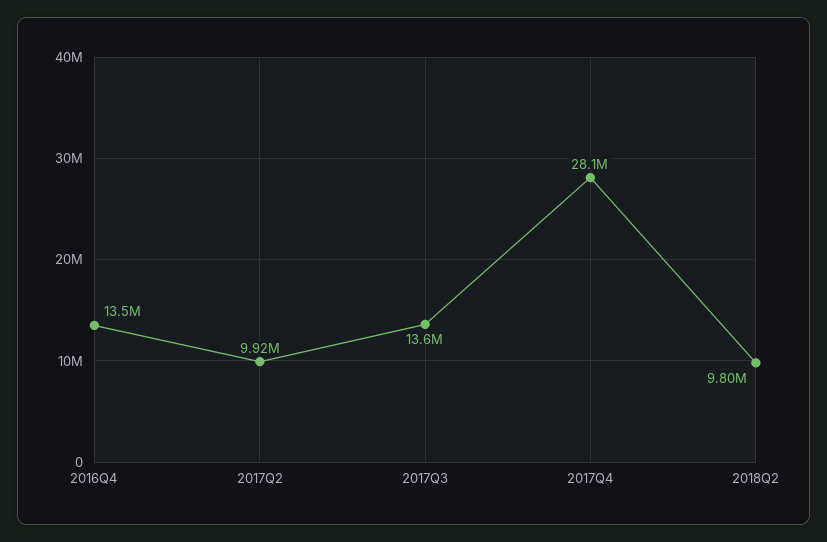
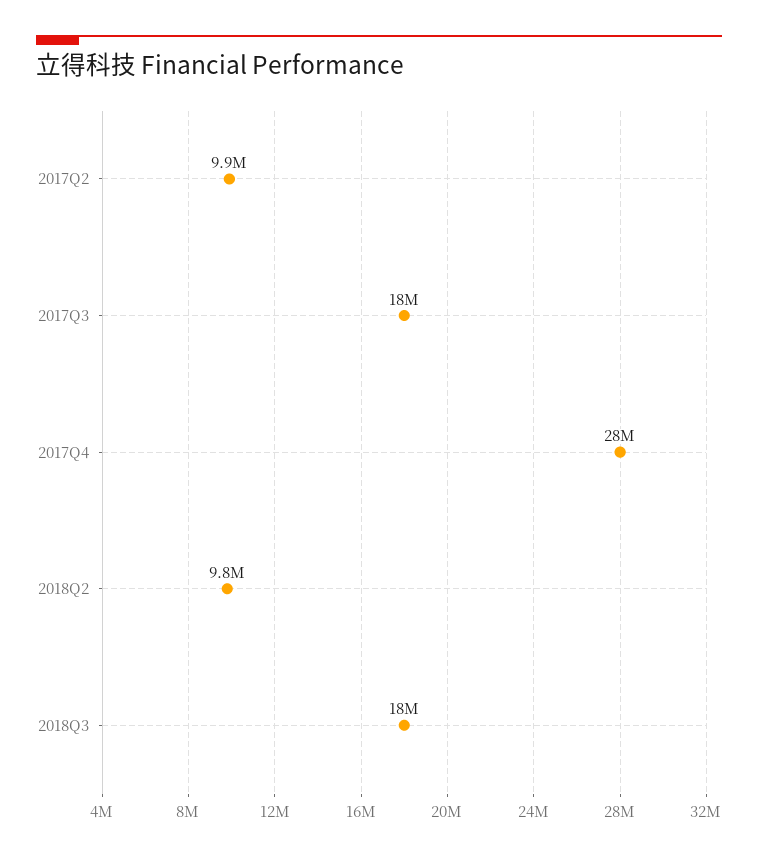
2016Q4: 13500000 -> none
2017Q3: 13600000 -> 18000000
2018Q3: none -> 18000000

